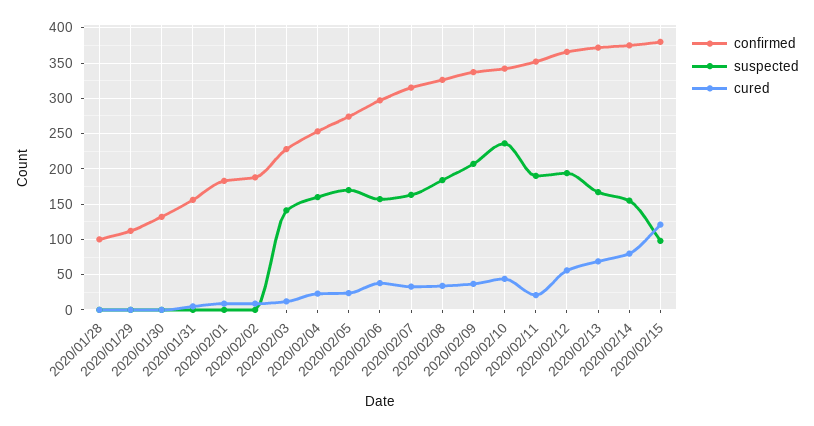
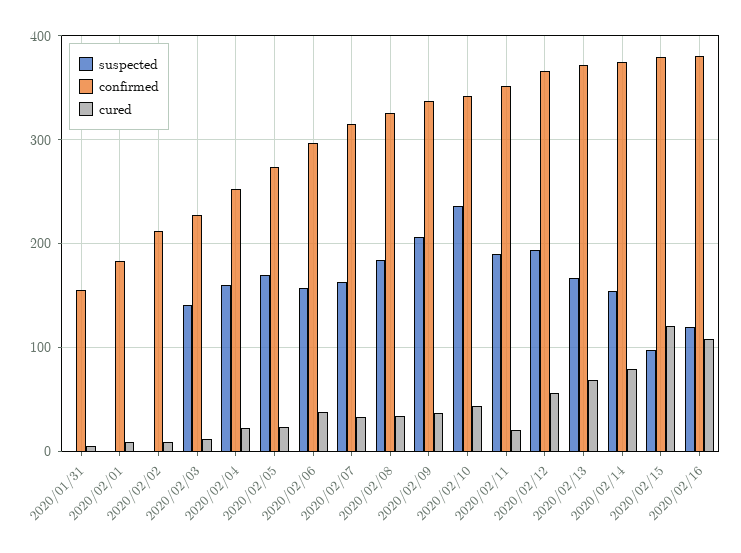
confirmed, 2020/01/28: 100 -> none
suspected, 2020/01/28: 0 -> none
cured, 2020/01/28: 0 -> none
confirmed, 2020/01/29: 110 -> none
suspected, 2020/01/29: 0 -> none
cured, 2020/01/29: 0 -> none
confirmed, 2020/01/30: 130 -> none
suspected, 2020/01/30: 0 -> none
cured, 2020/01/30: 0 -> none
confirmed, 2020/02/02: 190 -> 210
suspected, 2020/02/16: none -> 120
confirmed, 2020/02/16: none -> 380
cured, 2020/02/16: none -> 110

